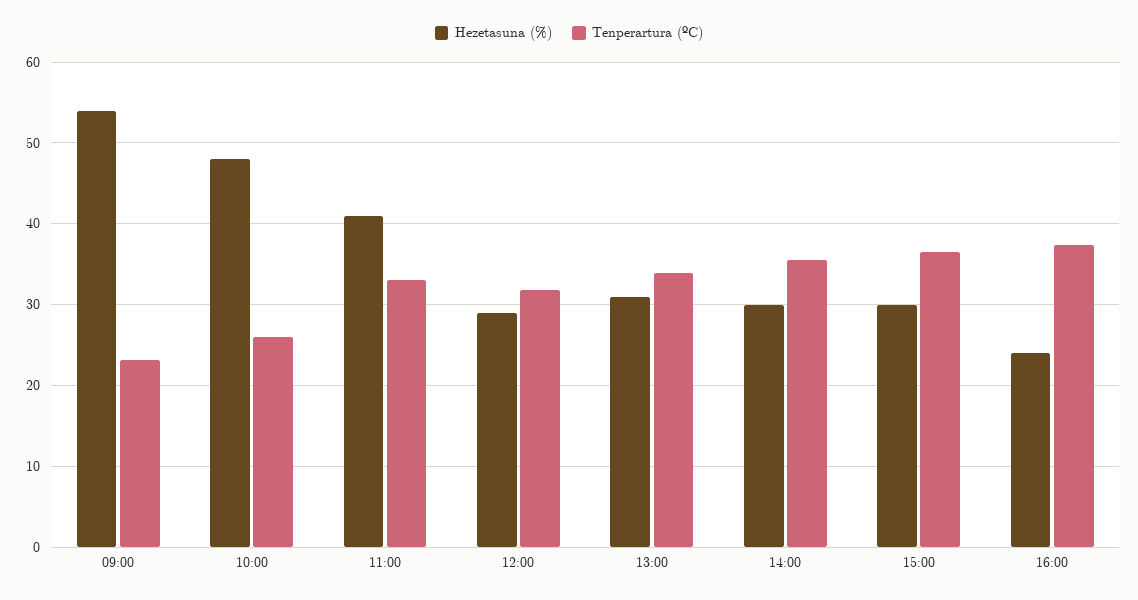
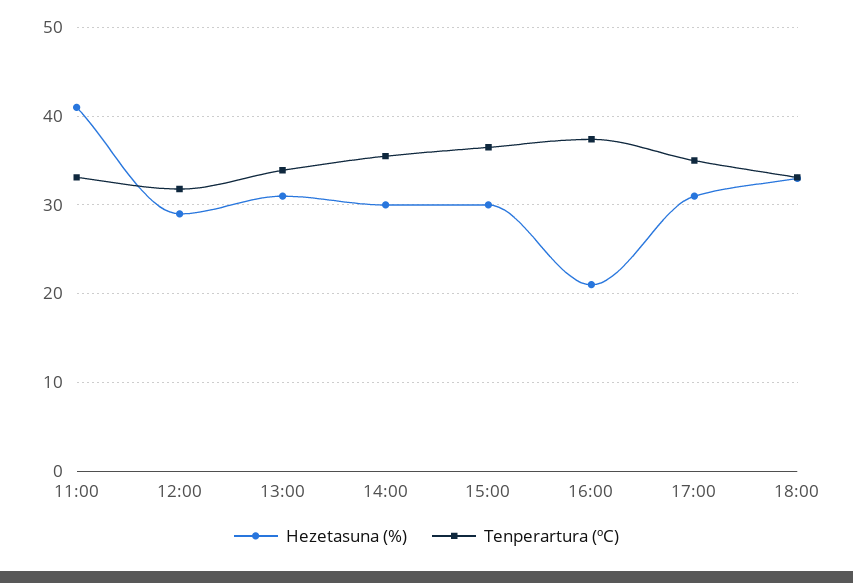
Hezetasuna (%), 09:00: 54 -> none
Tenperartura (ºC), 09:00: 23 -> none
Hezetasuna (%), 10:00: 48 -> none
Tenperartura (ºC), 10:00: 26 -> none
Hezetasuna (%), 16:00: 24 -> 21
Hezetasuna (%), 17:00: none -> 31
Tenperartura (ºC), 17:00: none -> 35
Hezetasuna (%), 18:00: none -> 33
Tenperartura (ºC), 18:00: none -> 33

